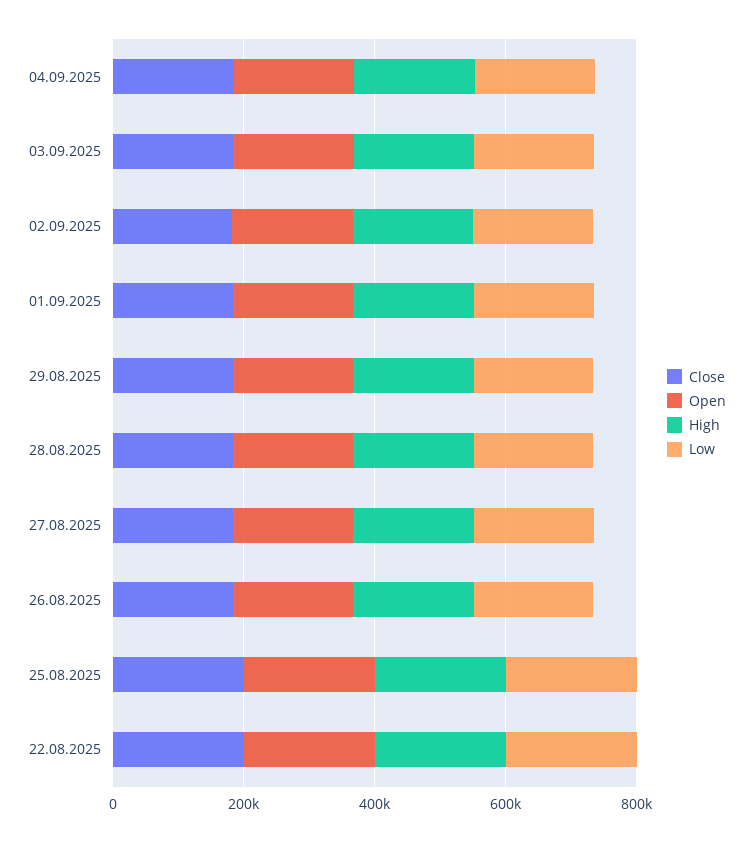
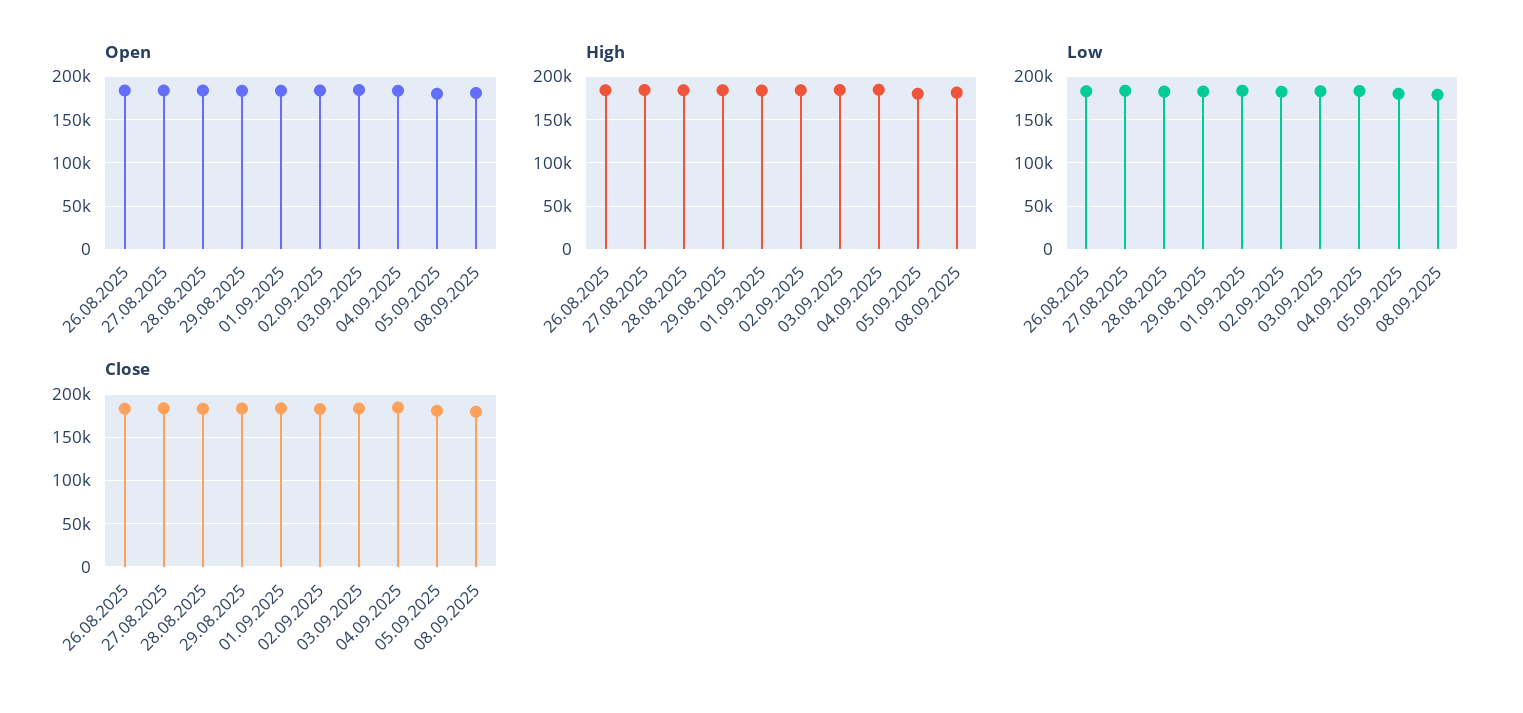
Close, 25.08.2025: 200000 -> none
Open, 25.08.2025: 200000 -> none
High, 25.08.2025: 200000 -> none
Low, 25.08.2025: 200000 -> none
Close, 22.08.2025: 200000 -> none
Open, 22.08.2025: 200000 -> none
High, 22.08.2025: 200000 -> none
Low, 22.08.2025: 200000 -> none
Open, 05.09.2025: none -> 180000
Open, 08.09.2025: none -> 180000
High, 05.09.2025: none -> 180000
High, 08.09.2025: none -> 180000
Low, 05.09.2025: none -> 180000
Low, 08.09.2025: none -> 180000
Close, 05.09.2025: none -> 180000
Close, 08.09.2025: none -> 180000

